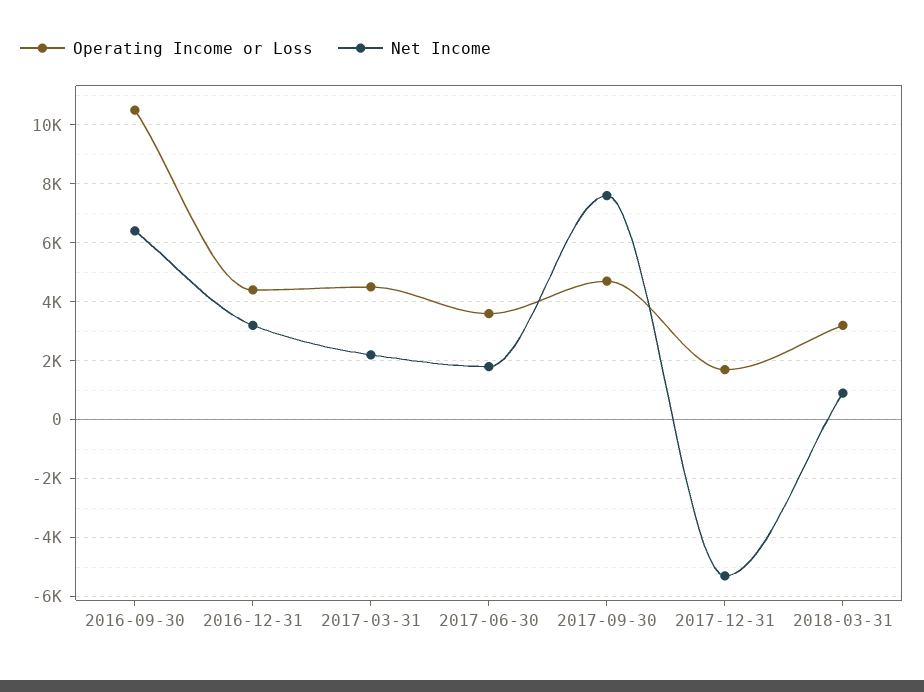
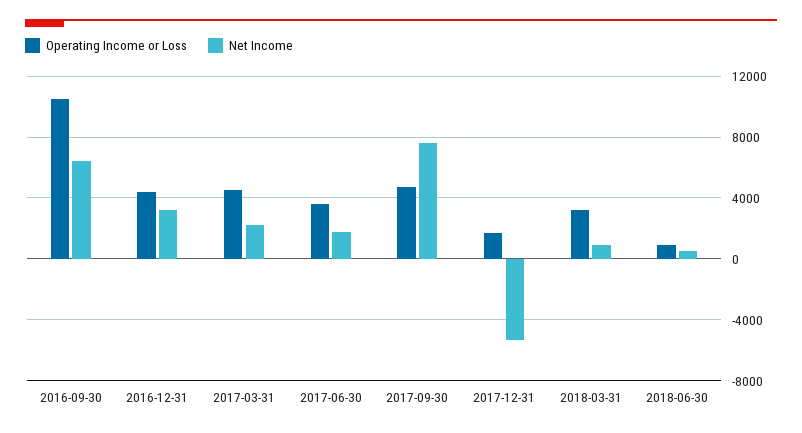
Operating Income or Loss, 2018-06-30: none -> 1000
Net Income, 2018-06-30: none -> 500

